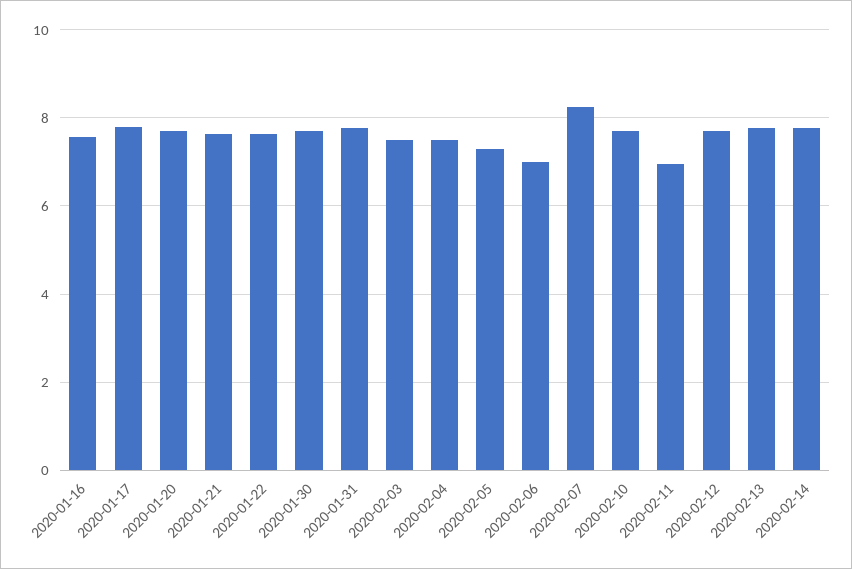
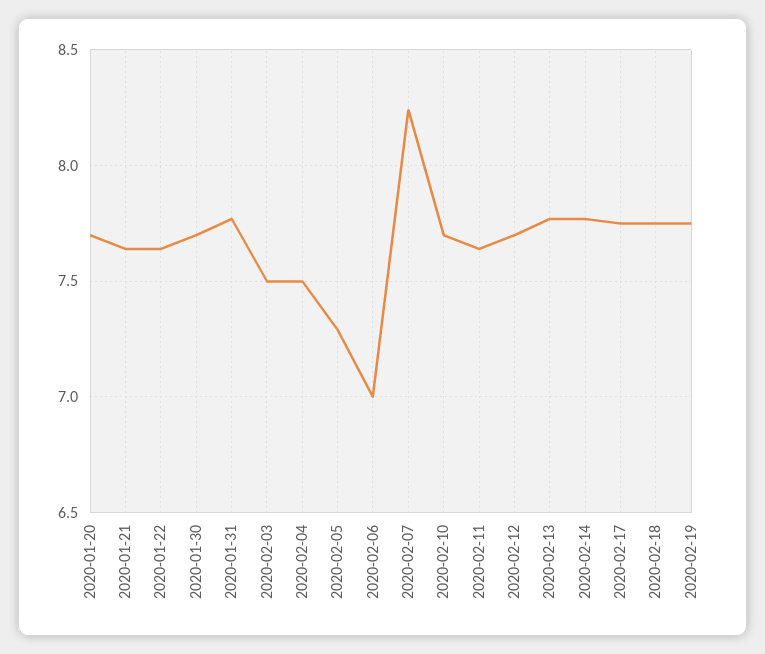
2020-01-16: 7.6 -> none
2020-01-17: 7.8 -> none
2020-02-11: 7 -> 7.65
2020-02-17: none -> 7.75
2020-02-18: none -> 7.75
2020-02-19: none -> 7.75

